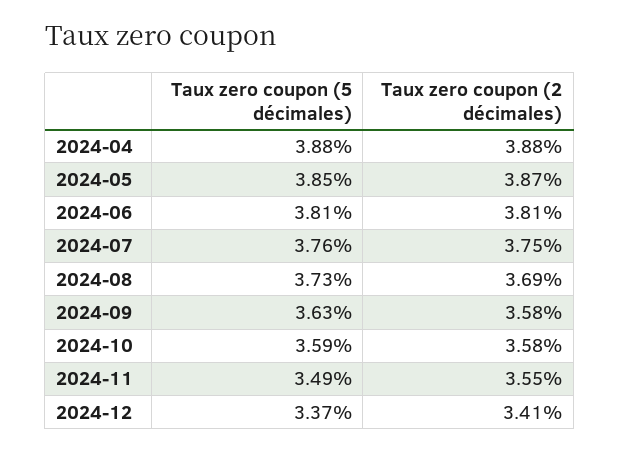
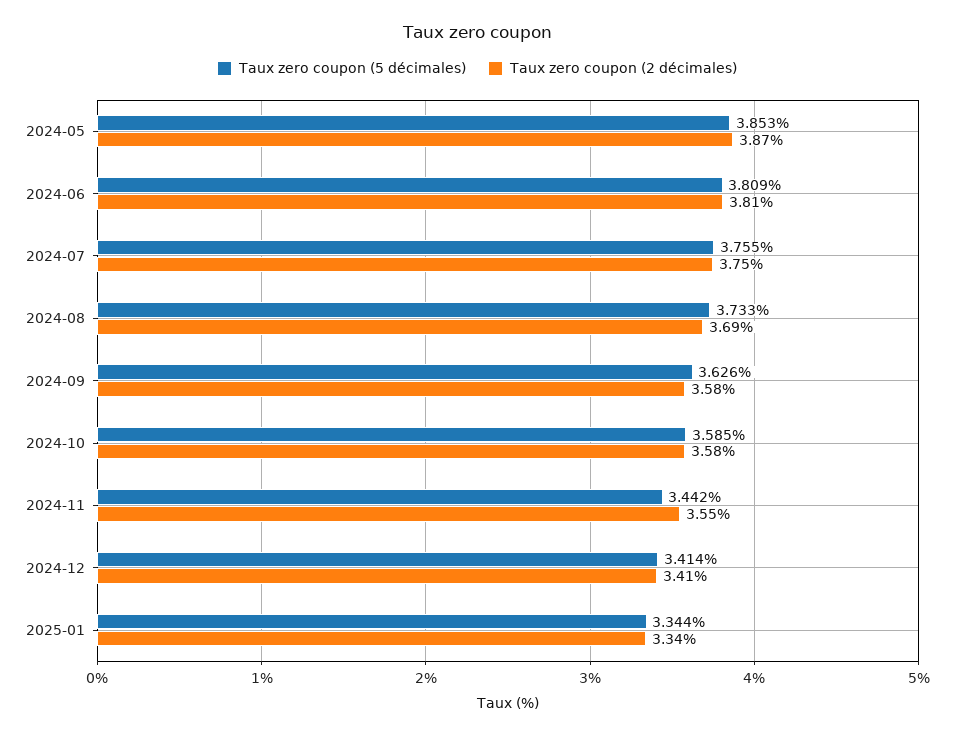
Taux zero coupon (5 décimales), 2024-04: 3.88 -> none
Taux zero coupon (2 décimales), 2024-04: 3.88 -> none
Taux zero coupon (5 décimales), 2024-11: 3.49 -> 3.442
Taux zero coupon (5 décimales), 2024-12: 3.37 -> 3.414
Taux zero coupon (5 décimales), 2025-01: none -> 3.344
Taux zero coupon (2 décimales), 2025-01: none -> 3.34

